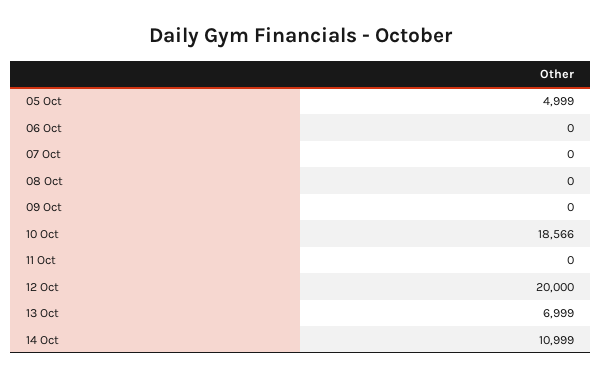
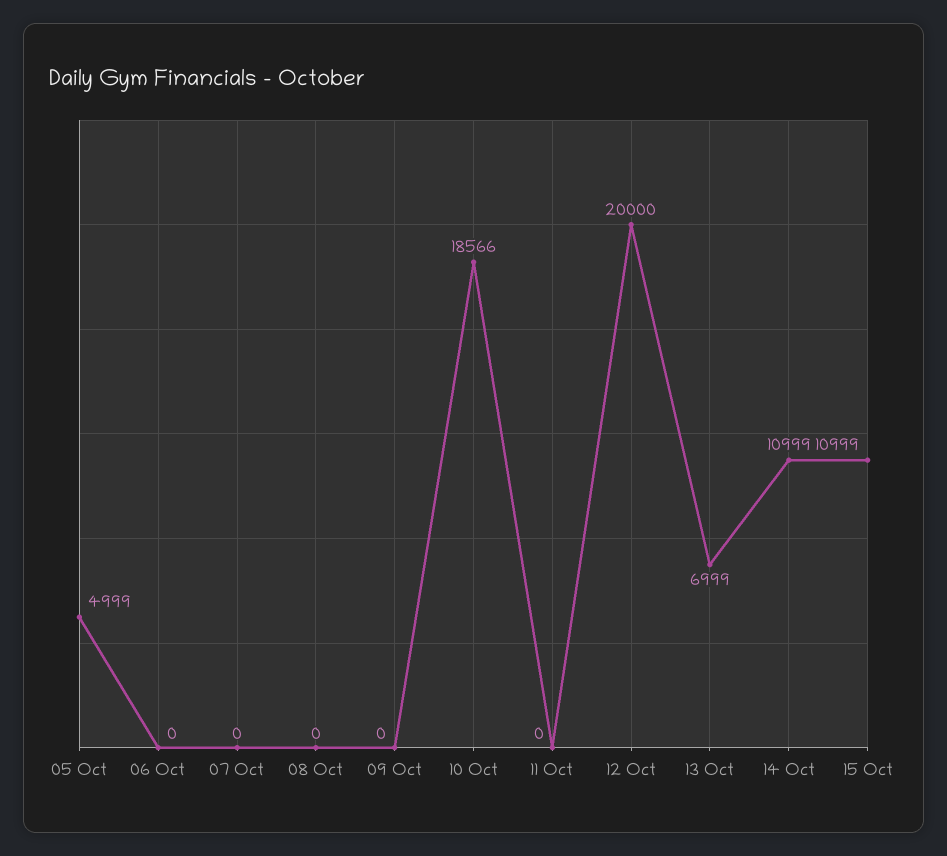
15 Oct: none -> 10999

